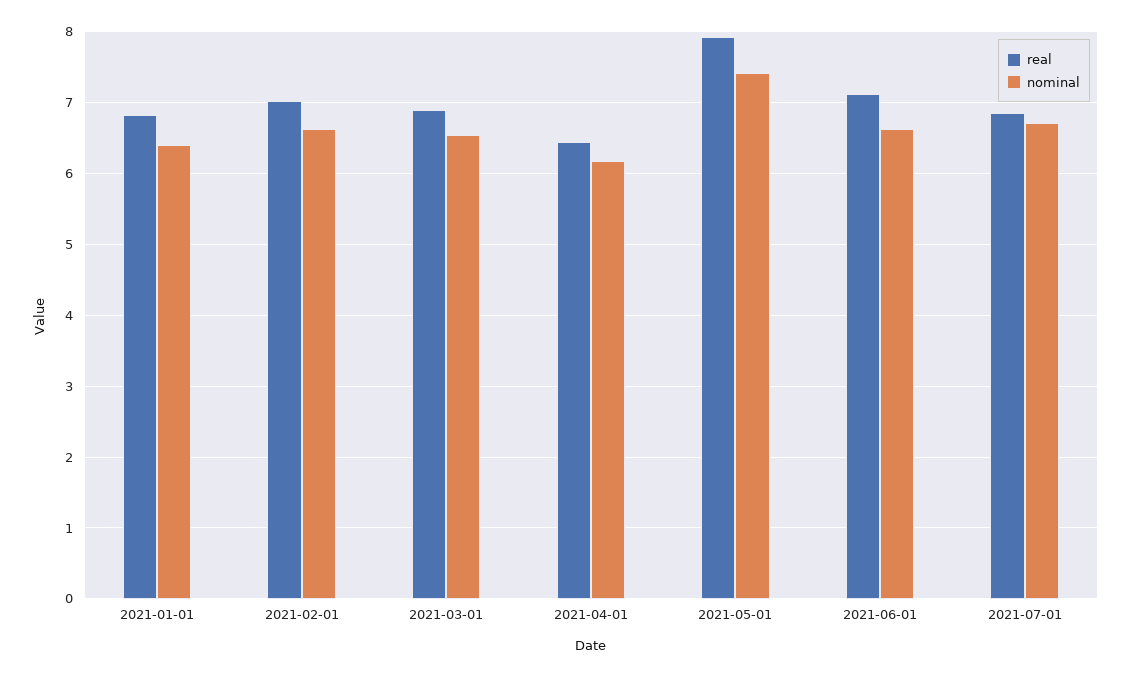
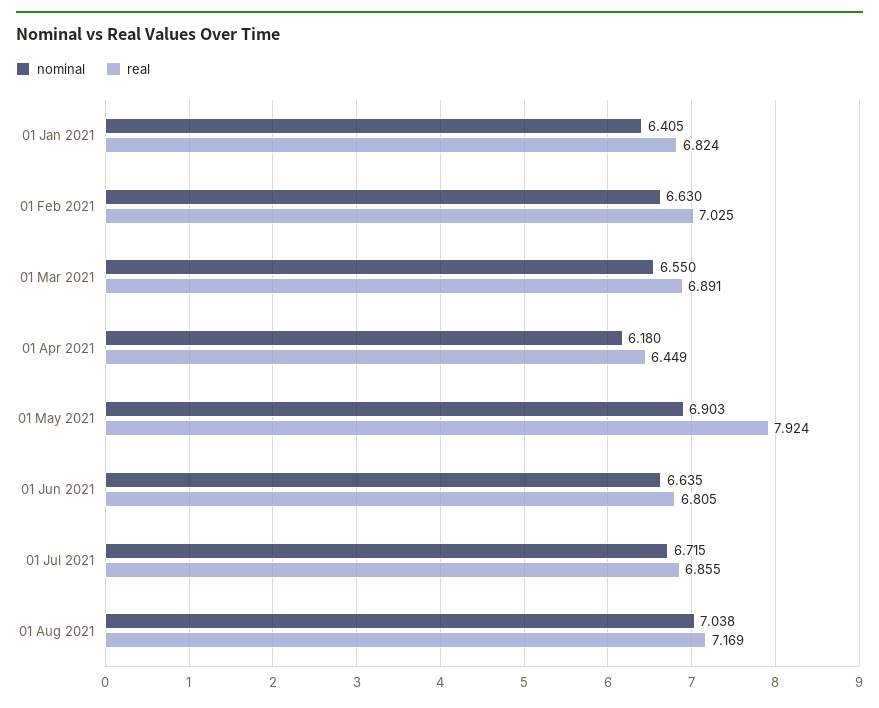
nominal, 2021-05-01: 7.4 -> 6.903
real, 2021-06-01: 7.1 -> 6.805
nominal, 01 Aug 2021: none -> 7.038
real, 01 Aug 2021: none -> 7.169

